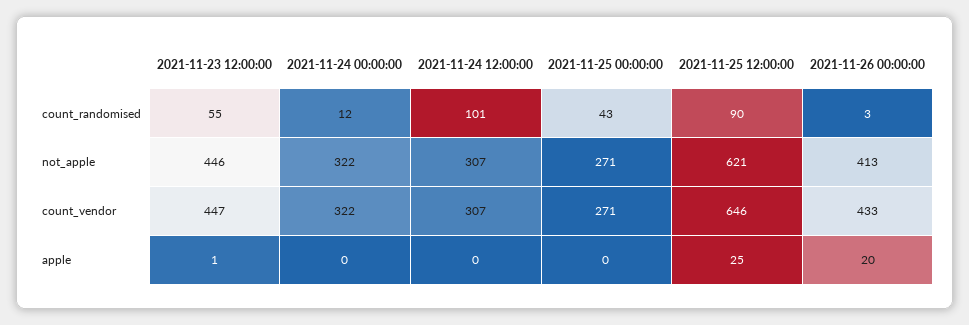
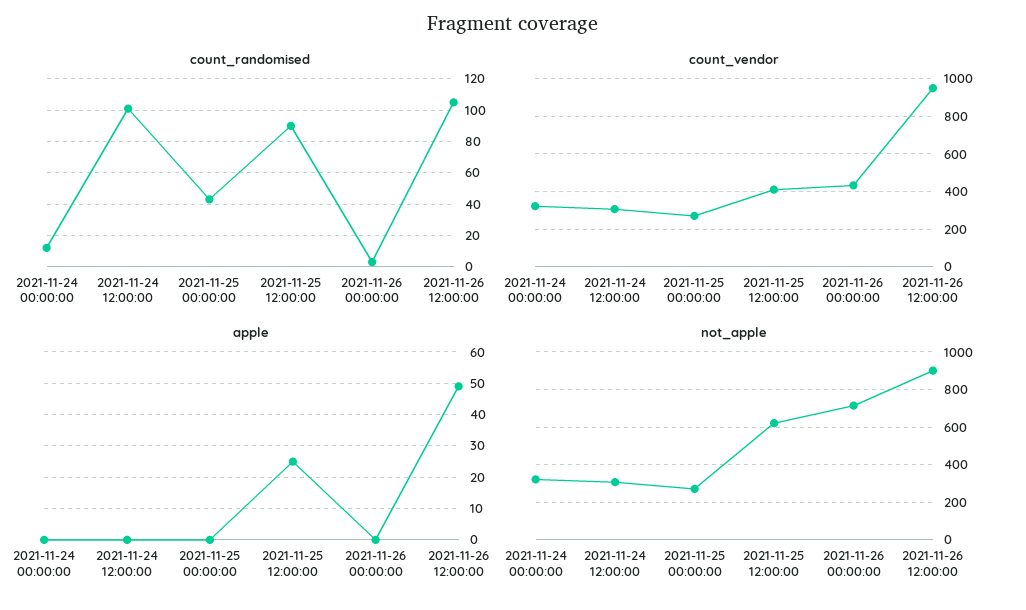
count_randomised, 2021-11-23 12:00:00: 55 -> none
not_apple, 2021-11-23 12:00:00: 446 -> none
not_apple, 2021-11-26 00:00:00: 413 -> 700
count_vendor, 2021-11-23 12:00:00: 447 -> none
count_vendor, 2021-11-25 12:00:00: 646 -> 400
apple, 2021-11-23 12:00:00: 1 -> none
apple, 2021-11-26 00:00:00: 20 -> 0
count_randomised, 2021-11-26 12:00:00: none -> 105
count_vendor, 2021-11-26 12:00:00: none -> 950
apple, 2021-11-26 12:00:00: none -> 50
not_apple, 2021-11-26 12:00:00: none -> 900

